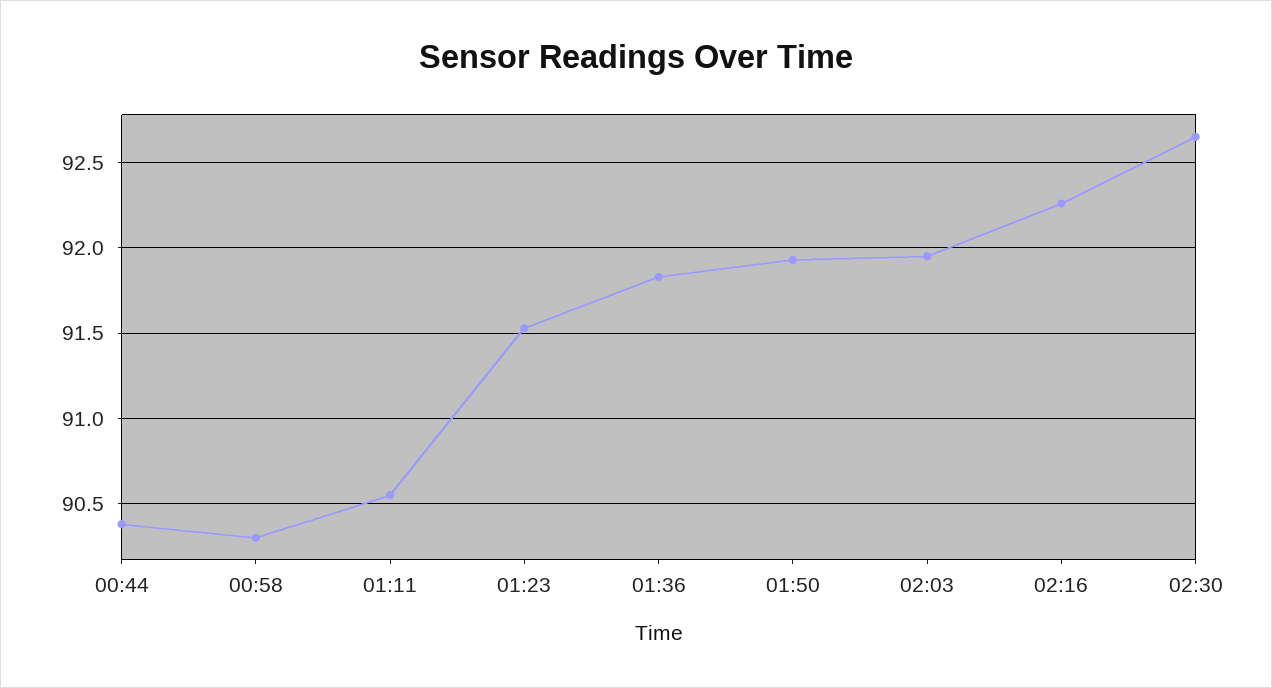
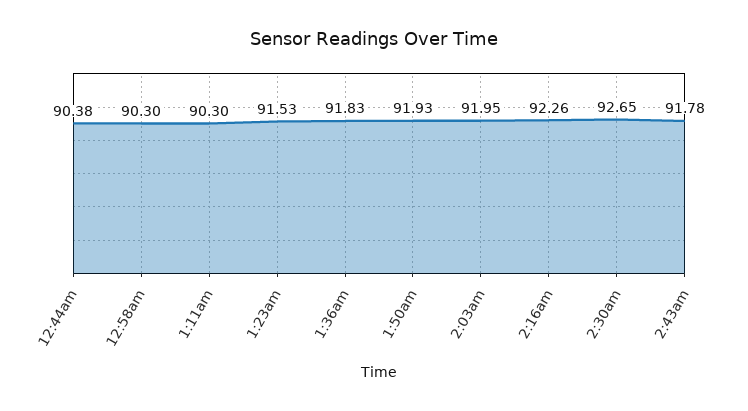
01:11: 90.55 -> 90.3
2:43am: none -> 91.78

